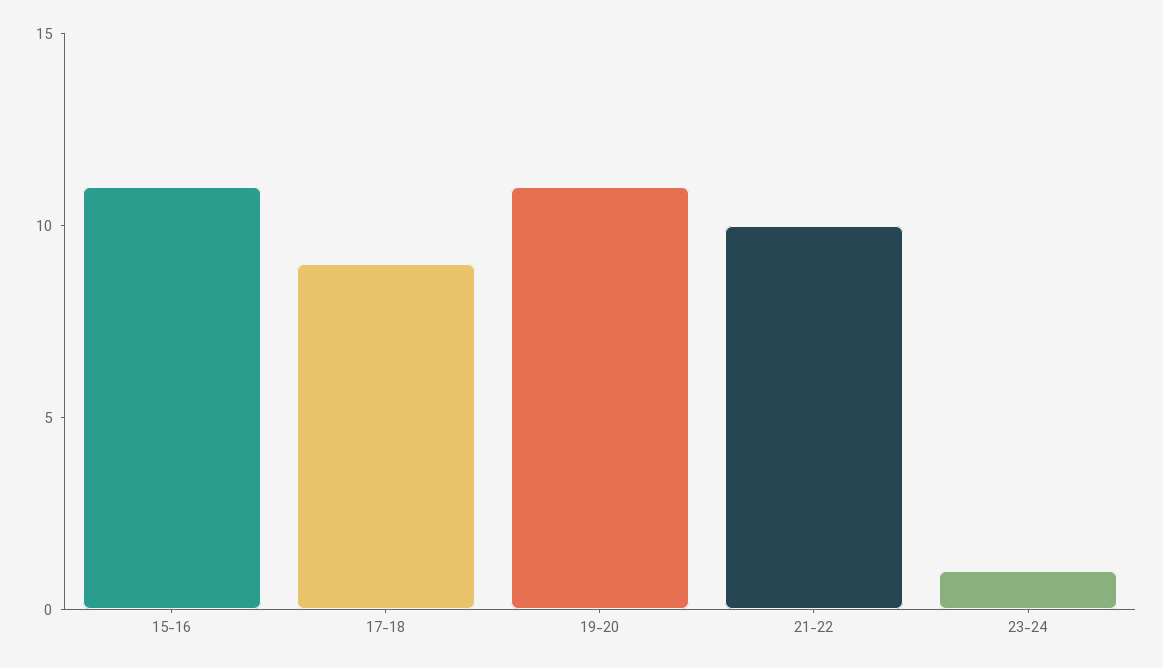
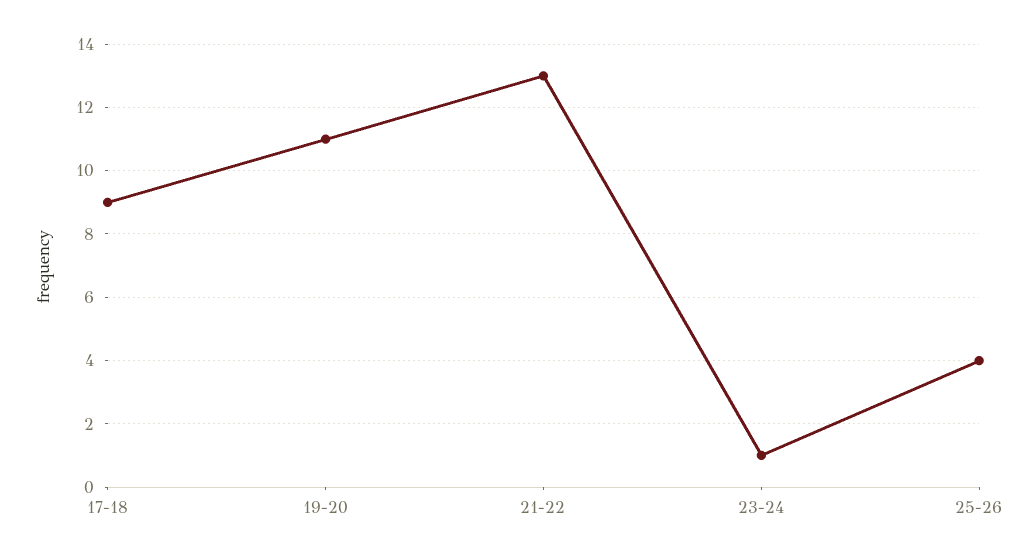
15-16: 11 -> none
21-22: 10 -> 13
25-26: none -> 4

